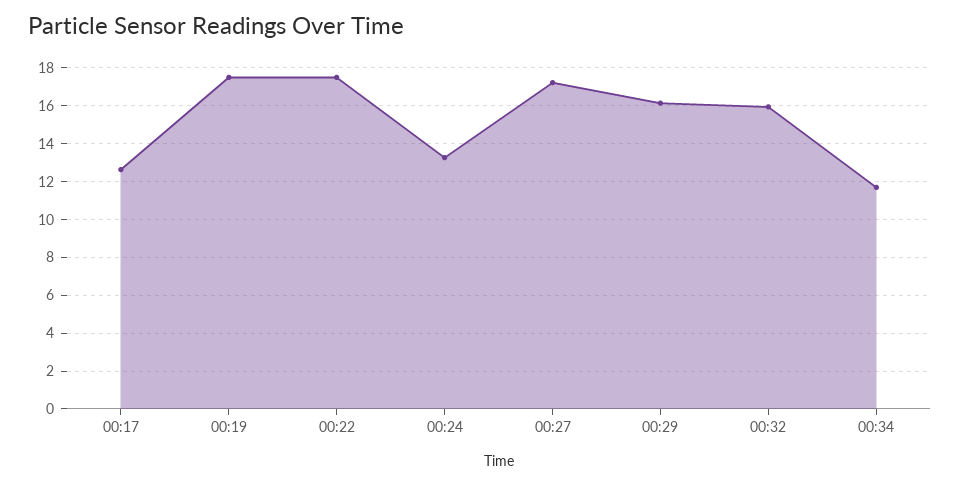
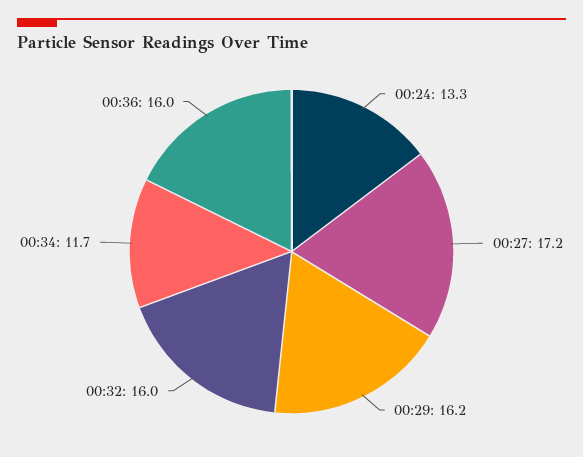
00:17: 12.5 -> none
00:19: 17.5 -> none
00:22: 17.5 -> none
00:36: none -> 16

